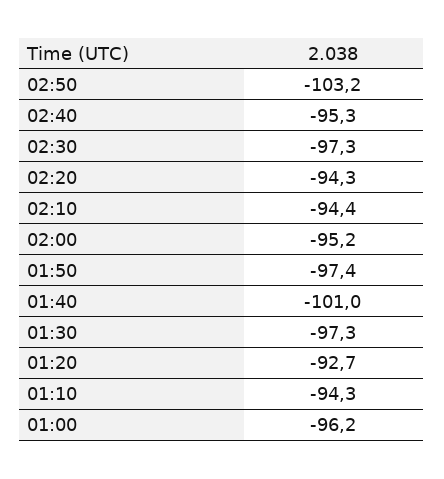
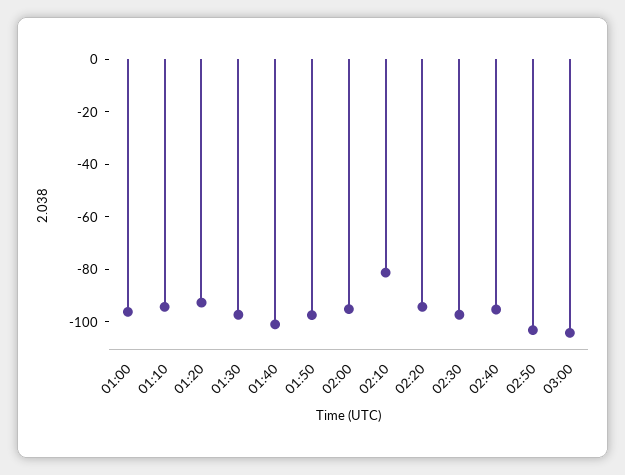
02:10: -94.4 -> -80
03:00: none -> -105

